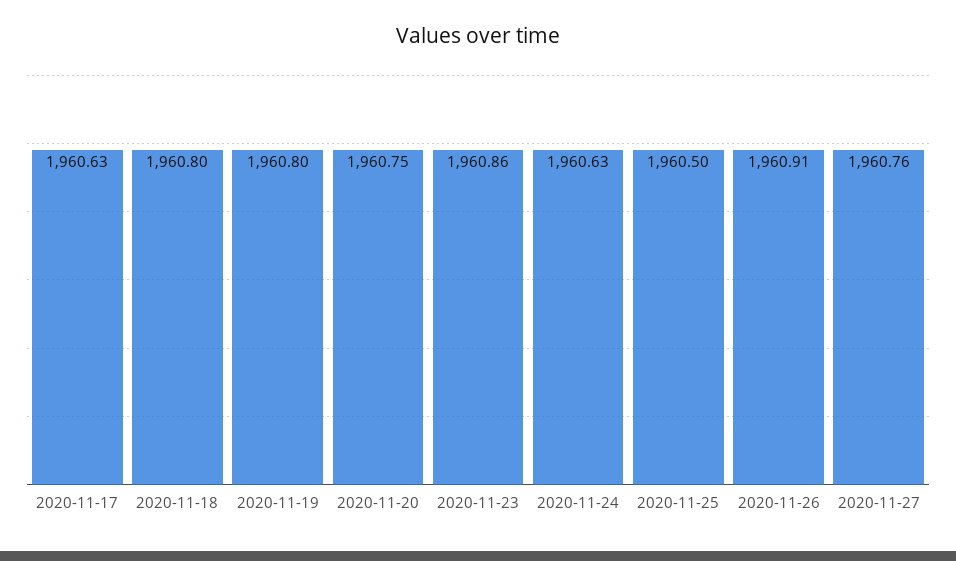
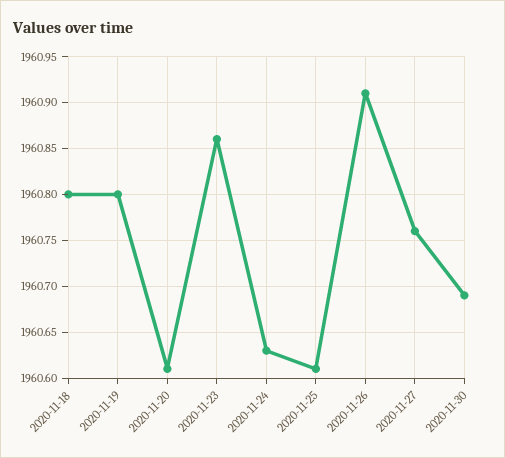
2020-11-17: 1960.63 -> none
2020-11-20: 1960.75 -> 1960.61
2020-11-25: 1960.5 -> 1960.61
2020-11-30: none -> 1960.69

